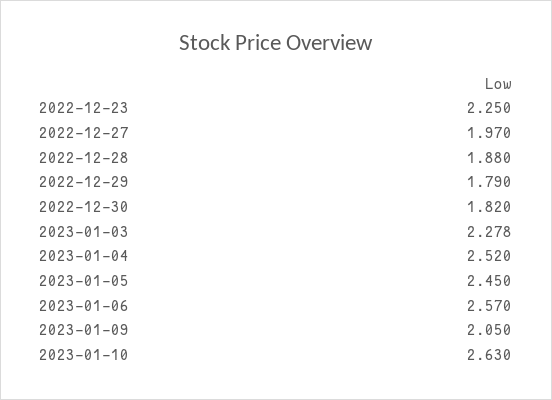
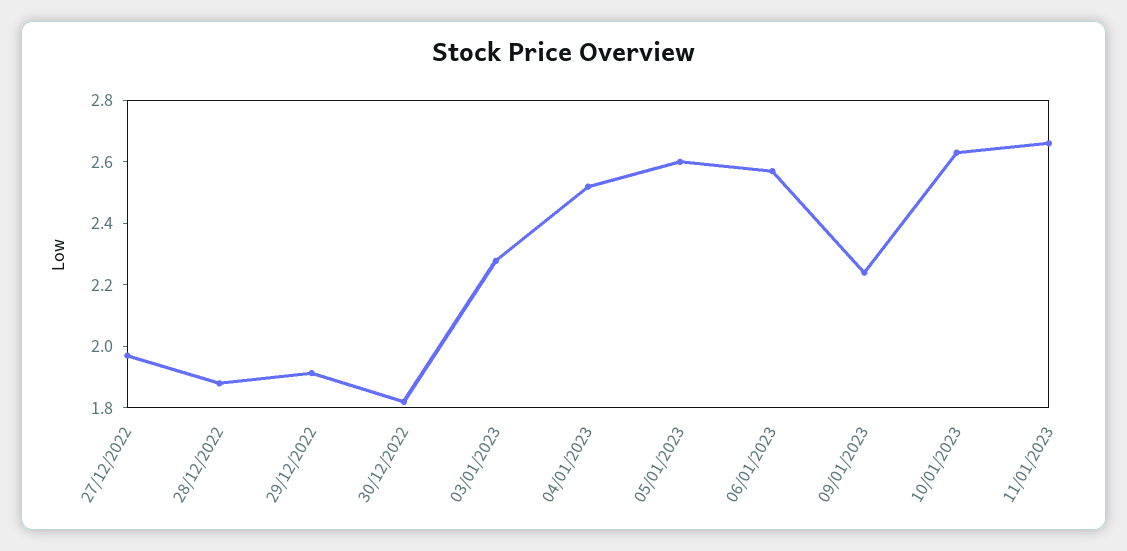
2022-12-23: 2.25 -> none
2022-12-29: 1.79 -> 1.9
2023-01-05: 2.45 -> 2.6
2023-01-09: 2.05 -> 2.25
11/01/2023: none -> 2.65

